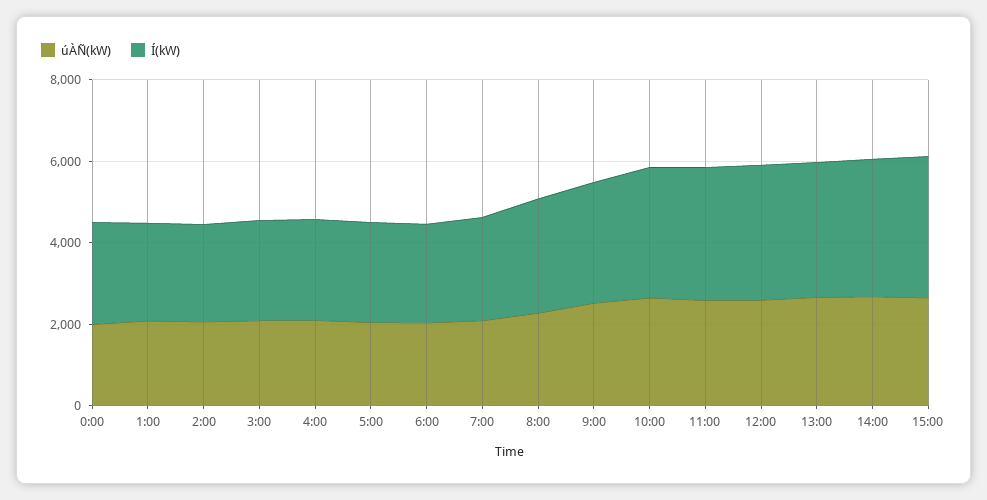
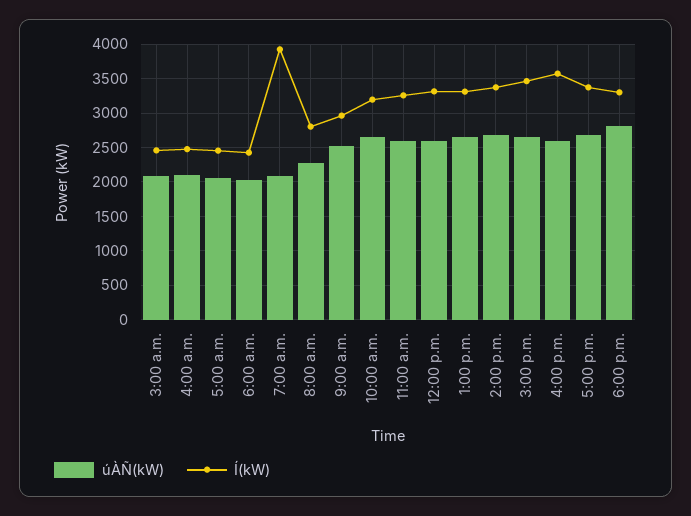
úÀÑ(kW), 0:00: 2000 -> none
Í(kW), 0:00: 2500 -> none
úÀÑ(kW), 1:00: 2000 -> none
Í(kW), 1:00: 2500 -> none
úÀÑ(kW), 2:00: 2000 -> none
Í(kW), 2:00: 2500 -> none
Í(kW), 7:00: 2500 -> 3900
úÀÑ(kW), 4:00 p.m.: none -> 2600
Í(kW), 4:00 p.m.: none -> 3600
úÀÑ(kW), 5:00 p.m.: none -> 2700
Í(kW), 5:00 p.m.: none -> 3400
úÀÑ(kW), 6:00 p.m.: none -> 2800
Í(kW), 6:00 p.m.: none -> 3300

